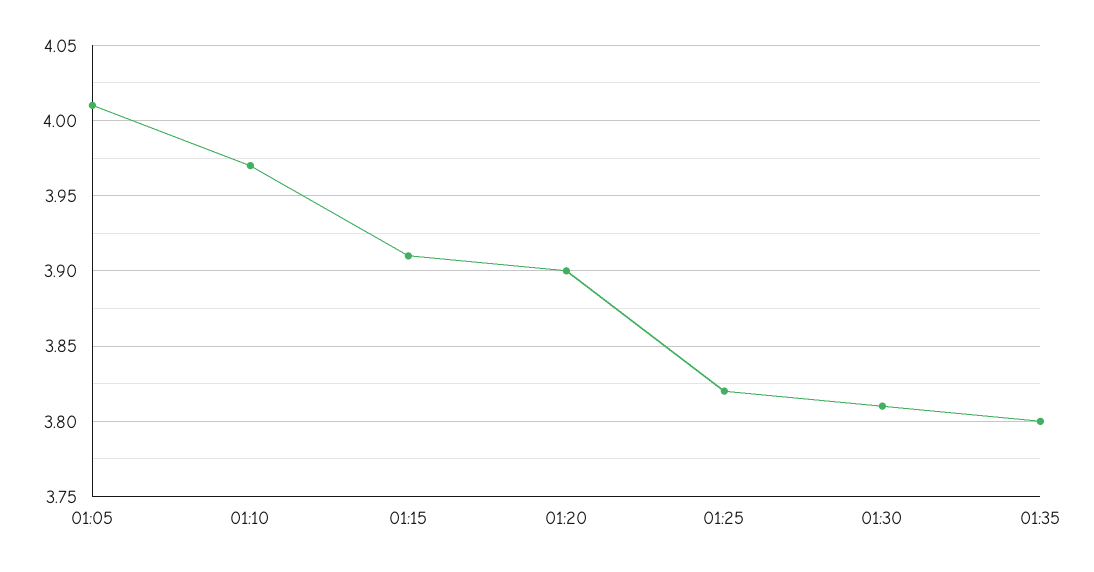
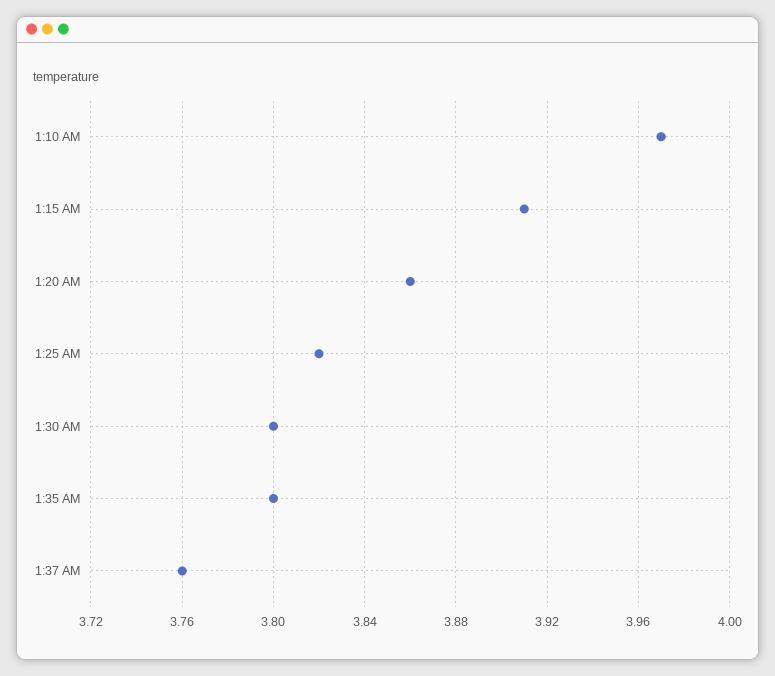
01:05: 4.01 -> none
01:20: 3.9 -> 3.86
01:30: 3.81 -> 3.8
1:37 AM: none -> 3.76

